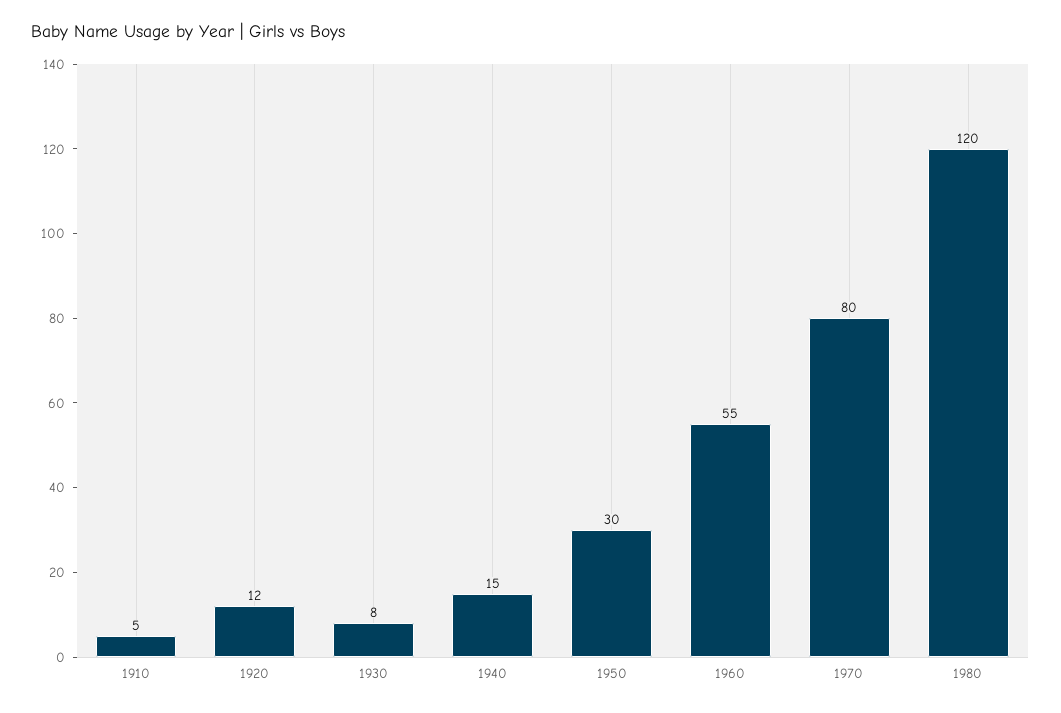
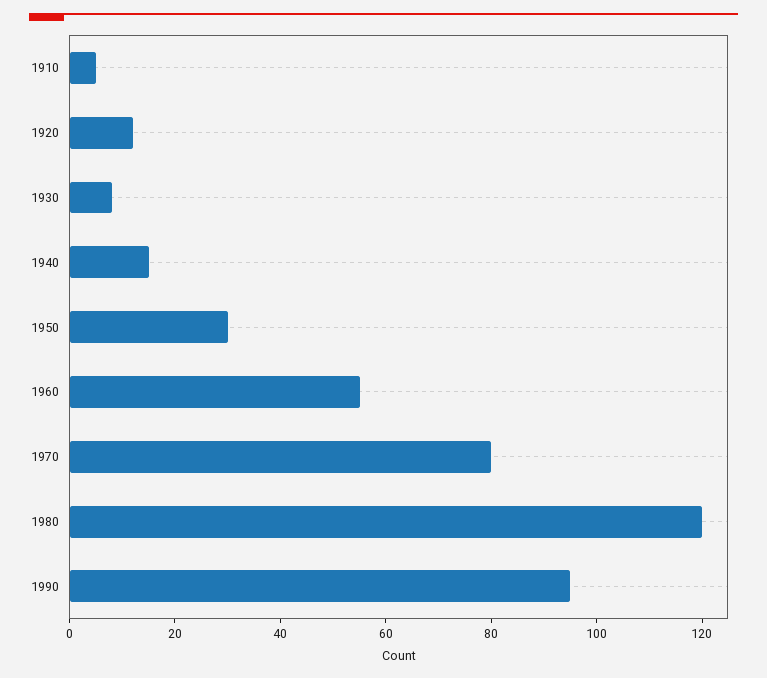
1990: none -> 95

